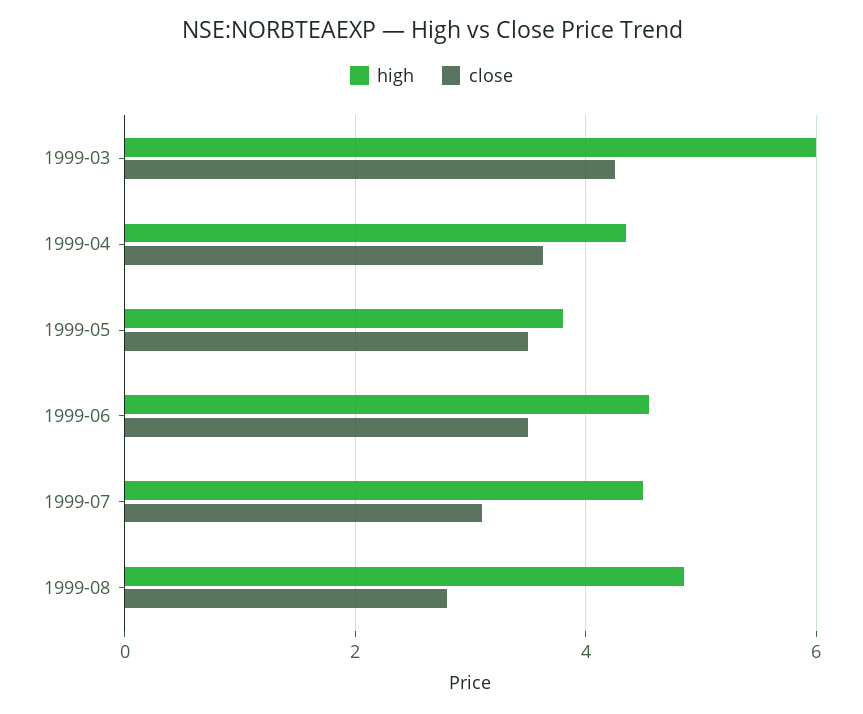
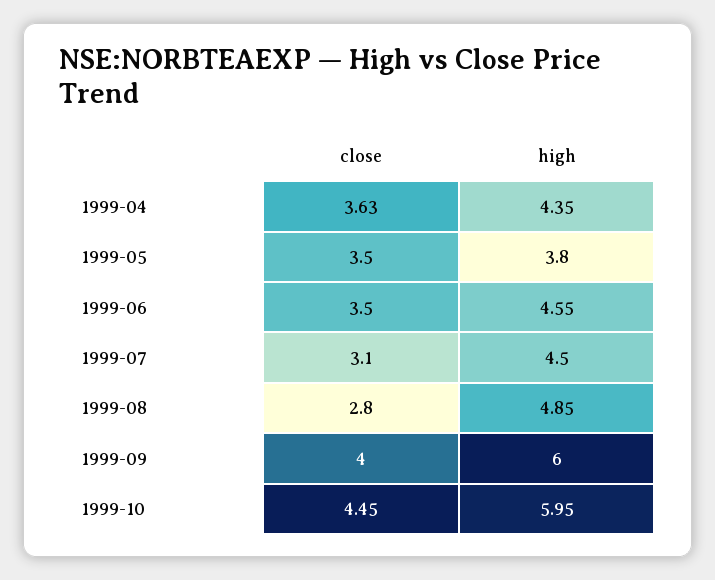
high, 1999-03: 6 -> none
close, 1999-03: 4.2 -> none
close, 1999-09: none -> 4
high, 1999-09: none -> 6
close, 1999-10: none -> 4.45
high, 1999-10: none -> 5.95

